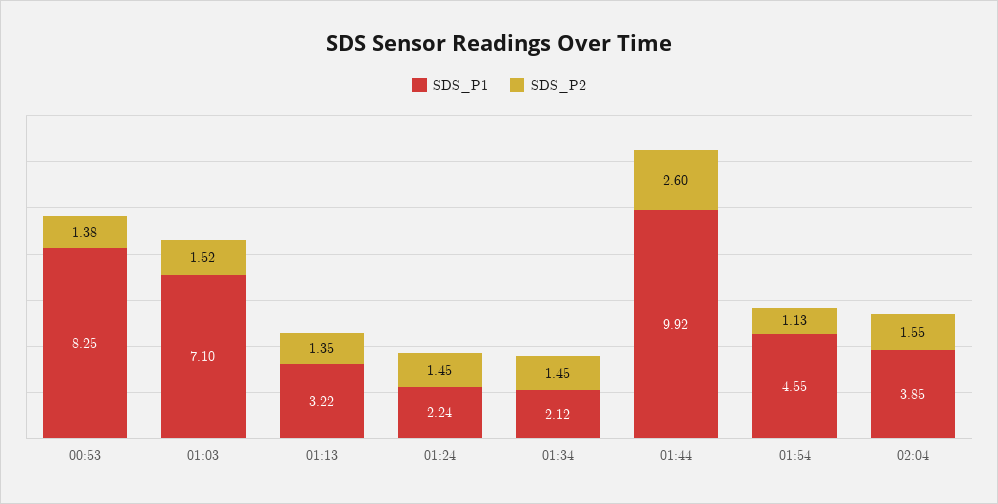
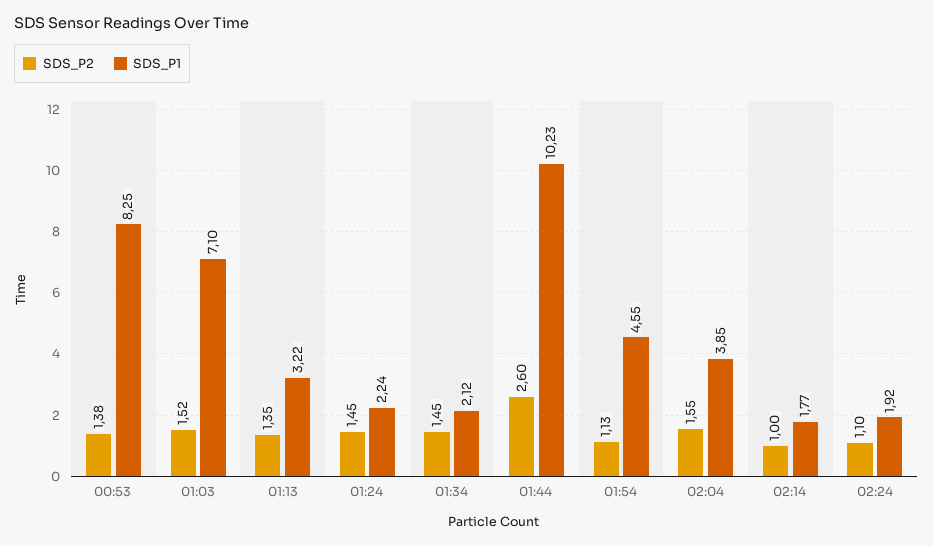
SDS_P1, 01:44: 9.92 -> 10.23
SDS_P2, 02:14: none -> 1
SDS_P1, 02:14: none -> 1.77
SDS_P2, 02:24: none -> 1.1
SDS_P1, 02:24: none -> 1.92

